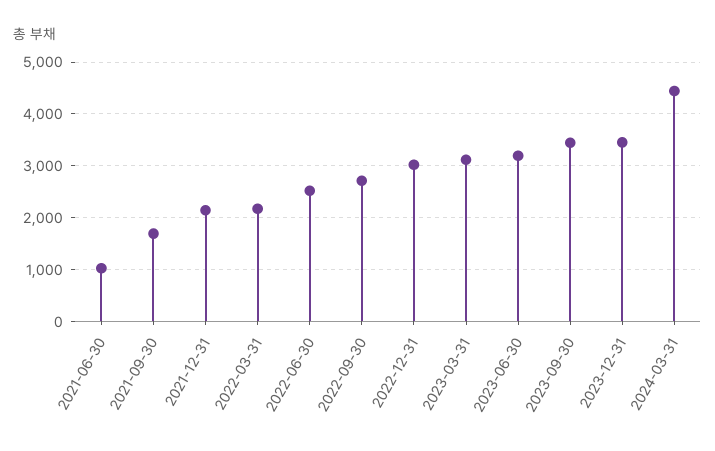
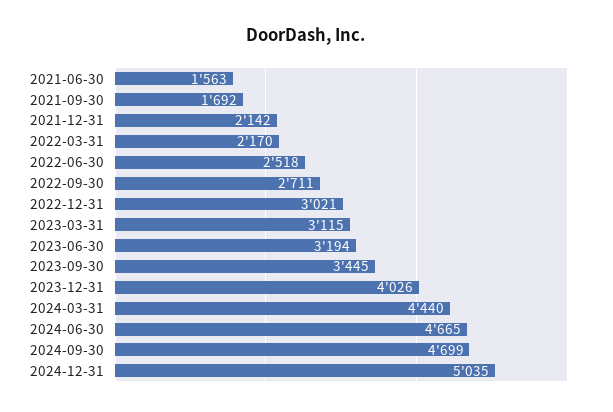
2021-06-30: 1000 -> 1563
2023-12-31: 3400 -> 4026
2024-06-30: none -> 4665
2024-09-30: none -> 4699
2024-12-31: none -> 5035

